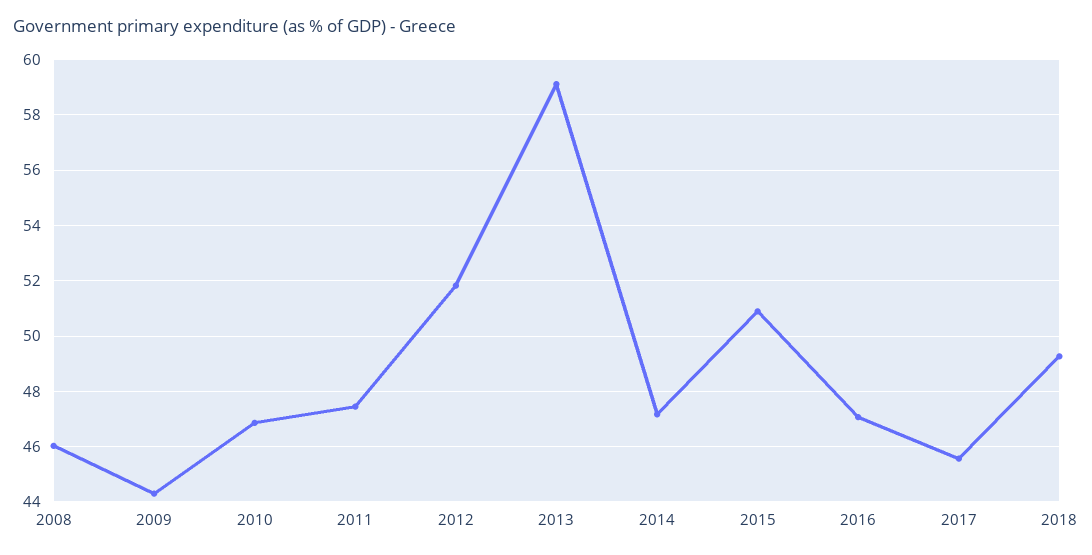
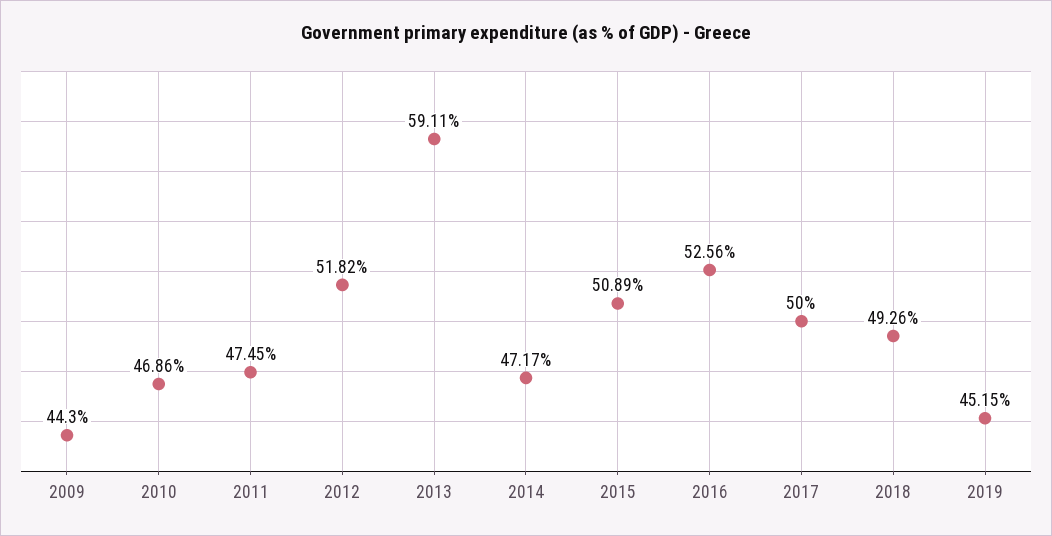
2008: 46 -> none
2016: 47 -> 52.56
2017: 45.5 -> 50
2019: none -> 45.15

